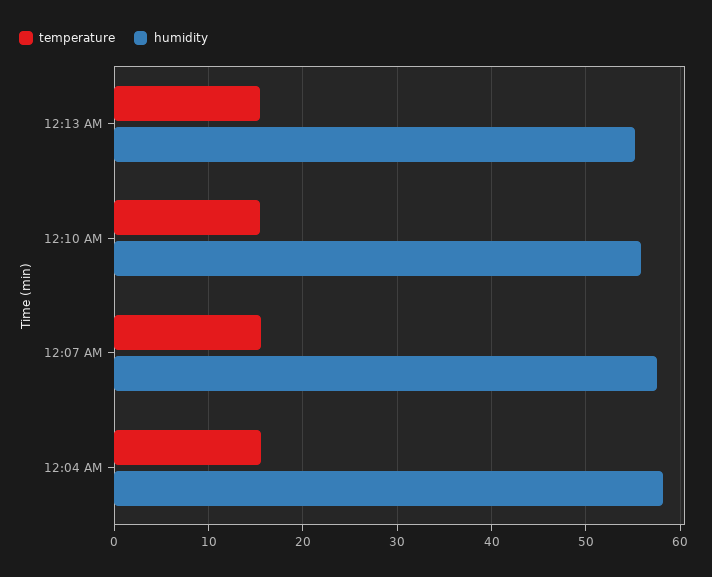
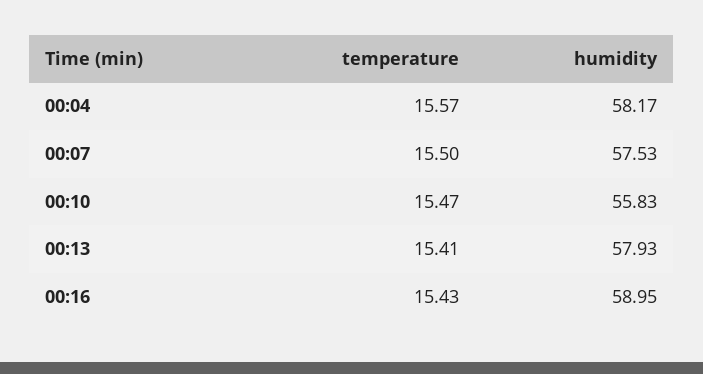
humidity, 12:13 AM: 55 -> 57.93
temperature, 00:16: none -> 15.43
humidity, 00:16: none -> 58.95

